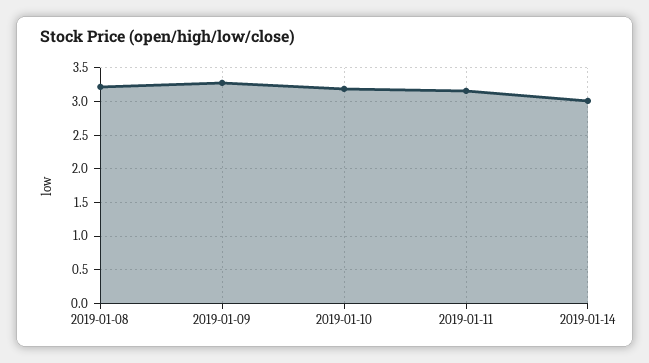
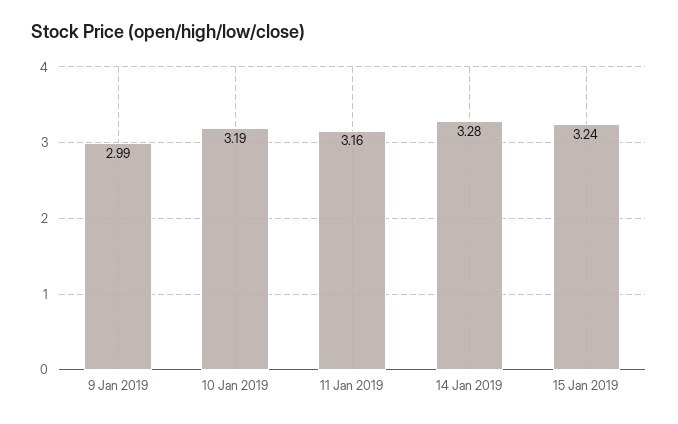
2019-01-08: 3.2 -> none
2019-01-09: 3.3 -> 2.99
2019-01-14: 3 -> 3.28
15 Jan 2019: none -> 3.24

